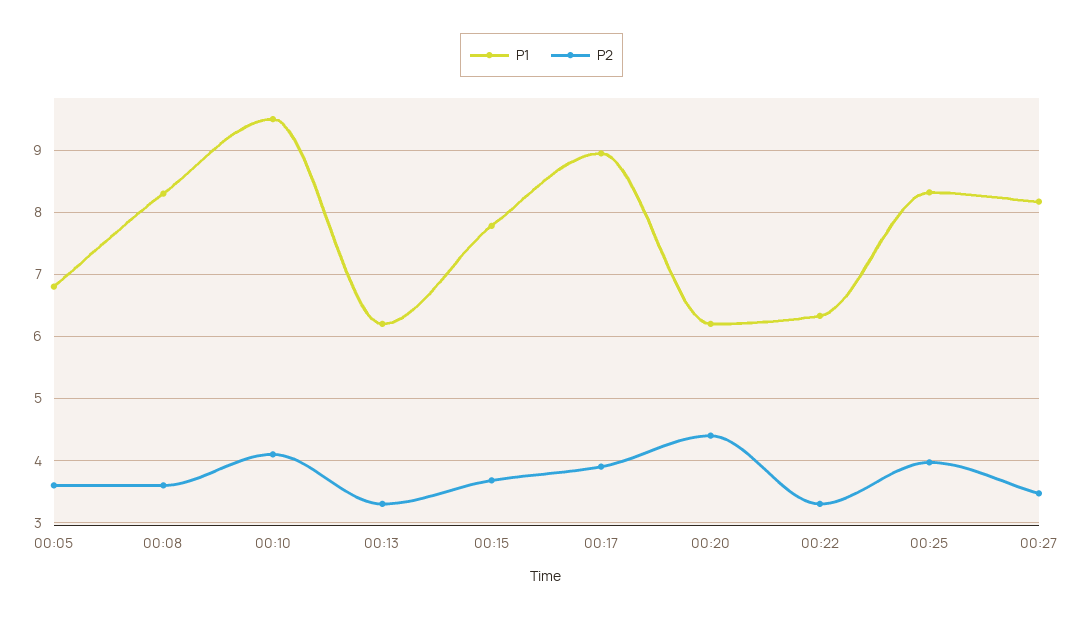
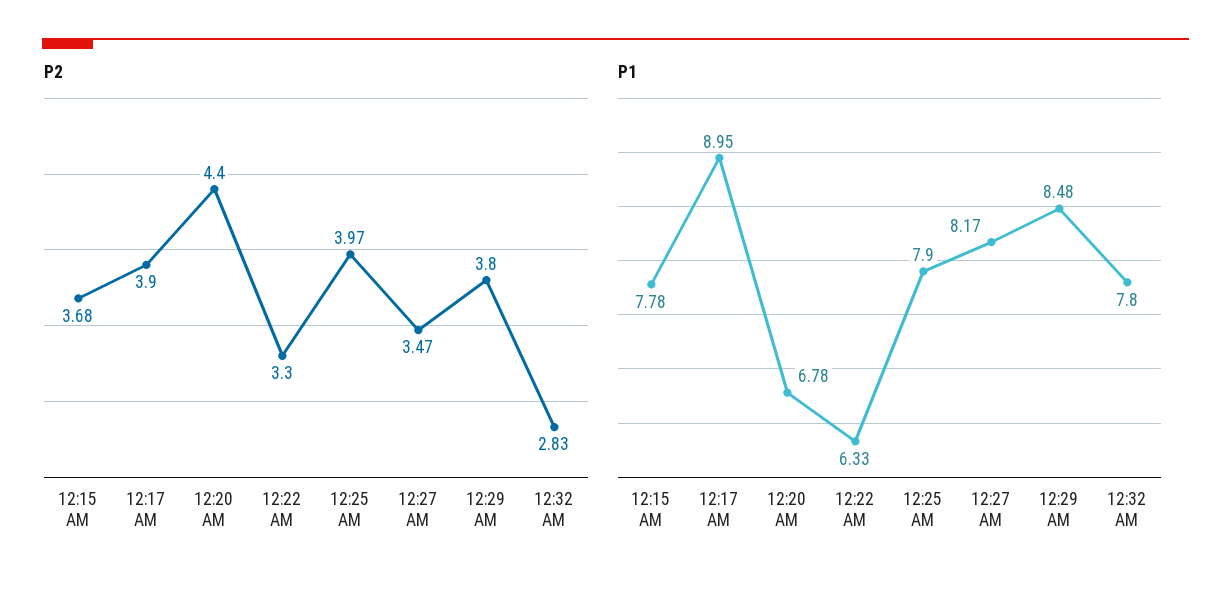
P1, 00:05: 6.8 -> none
P2, 00:05: 3.6 -> none
P1, 00:08: 8.3 -> none
P2, 00:08: 3.6 -> none
P1, 00:10: 9.5 -> none
P2, 00:10: 4.1 -> none
P1, 00:13: 6.2 -> none
P2, 00:13: 3.3 -> none
P1, 00:20: 6.2 -> 6.78
P1, 00:25: 8.3 -> 7.9
P2, 12:29 AM: none -> 3.8
P2, 12:32 AM: none -> 2.83
P1, 12:29 AM: none -> 8.48
P1, 12:32 AM: none -> 7.8

